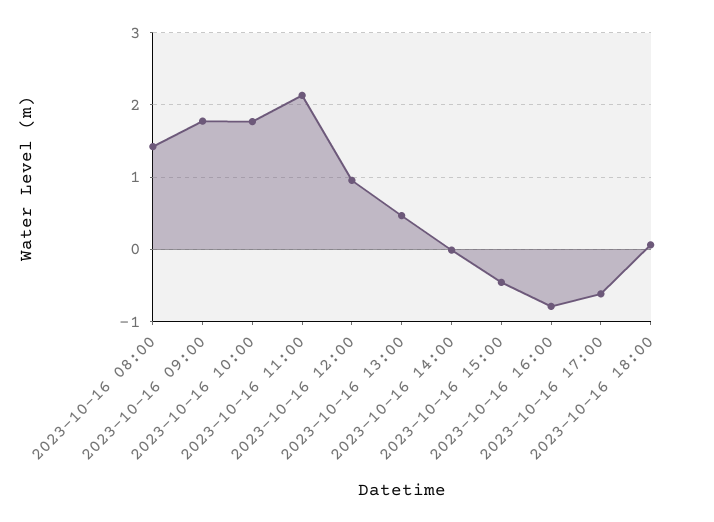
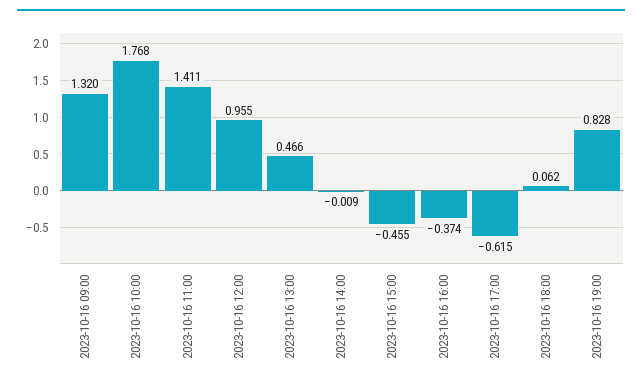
2023-10-16 08:00: 1.4 -> none
2023-10-16 09:00: 1.8 -> 1.32
2023-10-16 11:00: 2.1 -> 1.411
2023-10-16 16:00: -0.8 -> -0.374
2023-10-16 19:00: none -> 0.828

